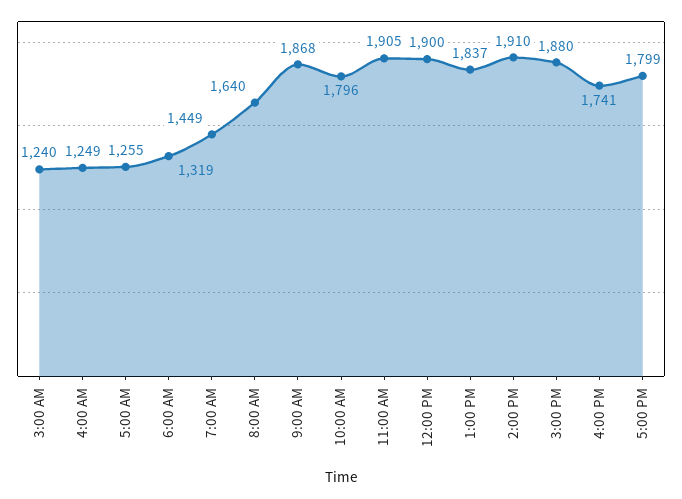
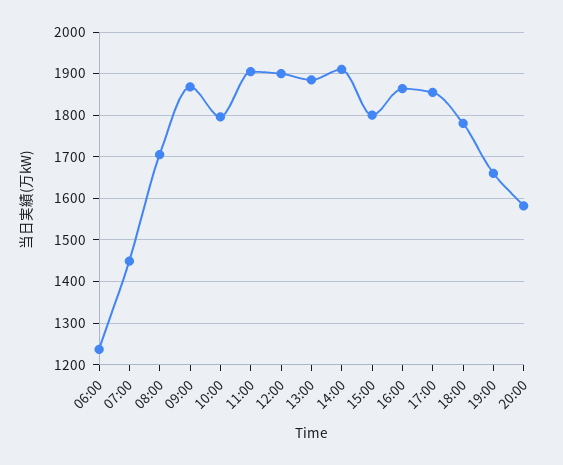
3:00 AM: 1240 -> none
4:00 AM: 1249 -> none
5:00 AM: 1255 -> none
6:00 AM: 1319 -> 1240
8:00 AM: 1640 -> 1700
1:00 PM: 1837 -> 1880
3:00 PM: 1880 -> 1800
4:00 PM: 1741 -> 1860
5:00 PM: 1799 -> 1860
18:00: none -> 1780
19:00: none -> 1660
20:00: none -> 1580

